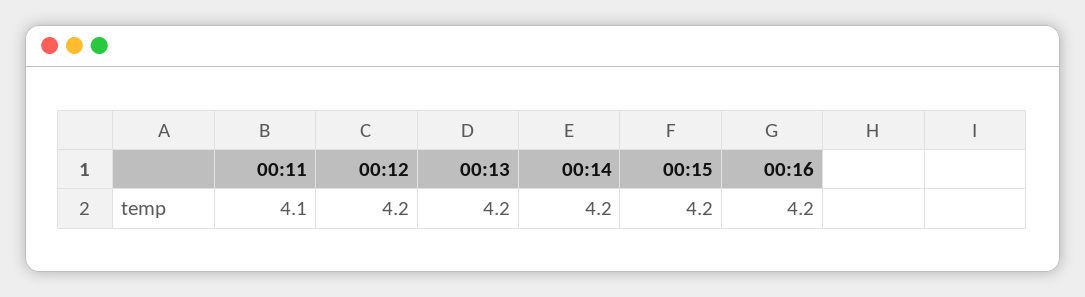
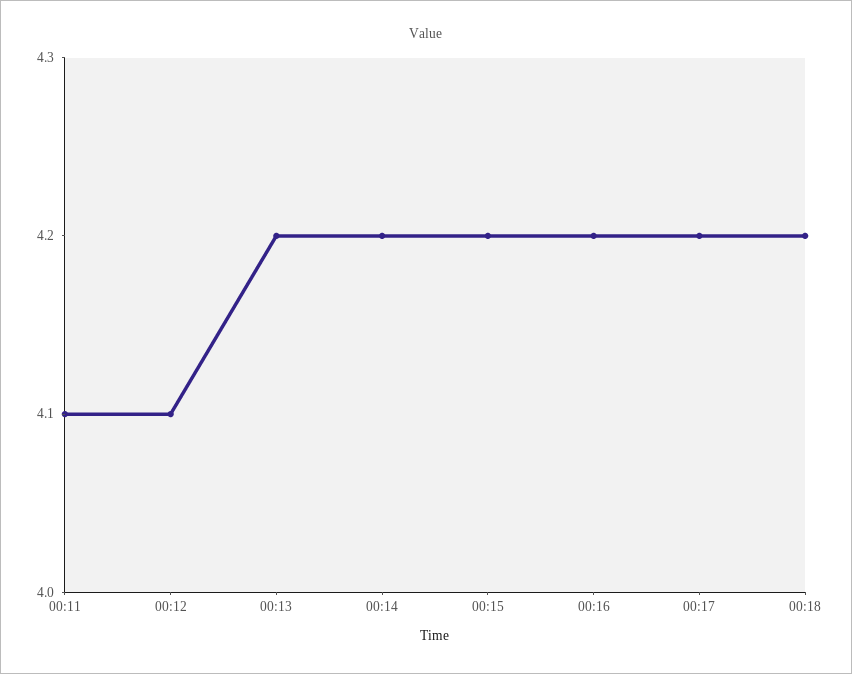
00:12: 4.2 -> 4.1
00:17: none -> 4.2
00:18: none -> 4.2

